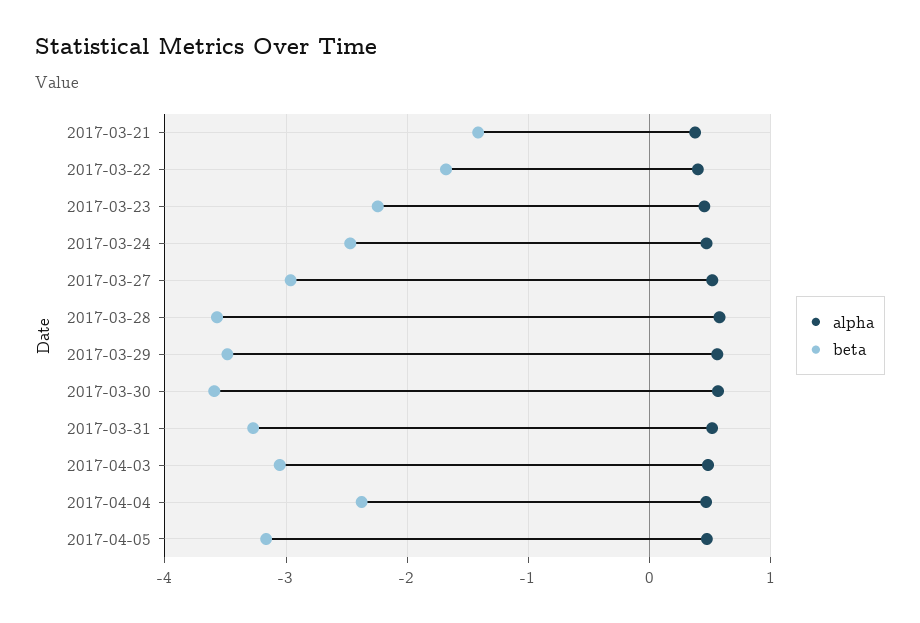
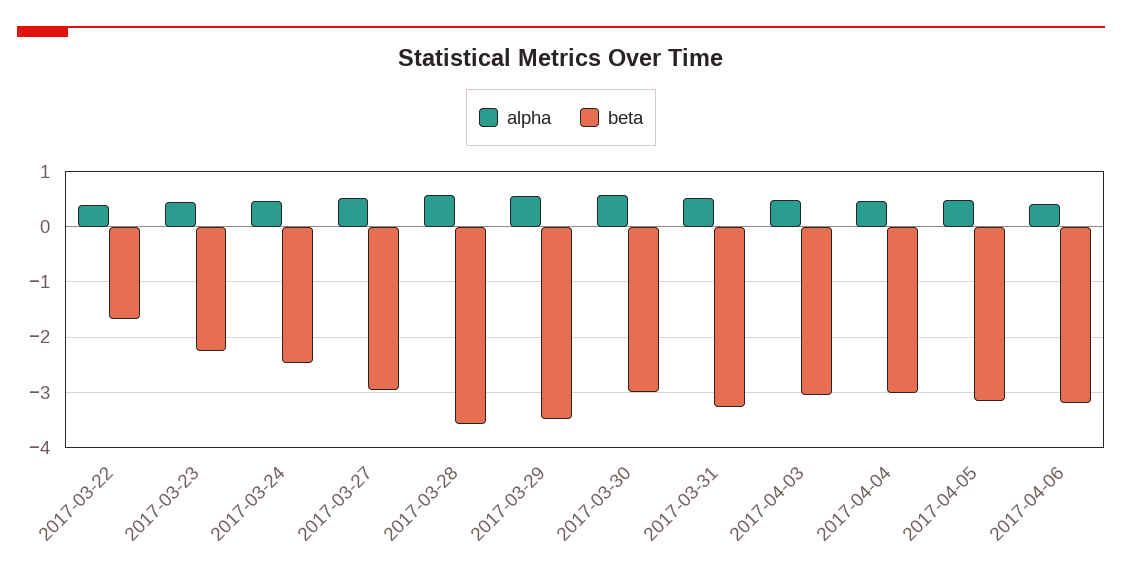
alpha, 2017-03-21: 0.4 -> none
beta, 2017-03-21: -1.4 -> none
beta, 2017-03-30: -3.6 -> -3
beta, 2017-04-04: -2.4 -> -3
alpha, 2017-04-06: none -> 0.4
beta, 2017-04-06: none -> -3.2

